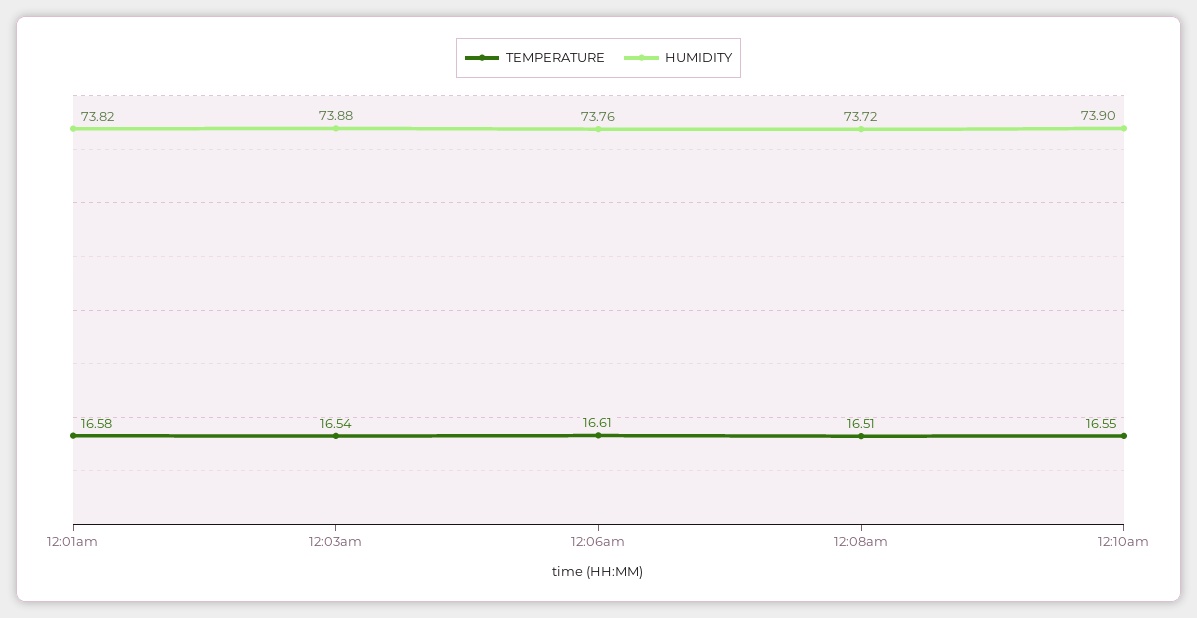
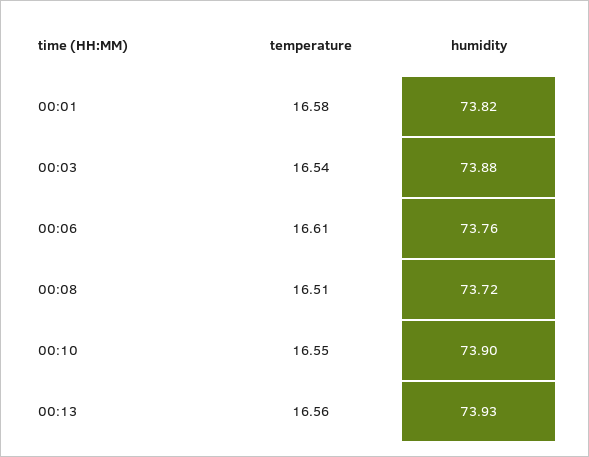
TEMPERATURE, 00:13: none -> 16.56
HUMIDITY, 00:13: none -> 73.93

